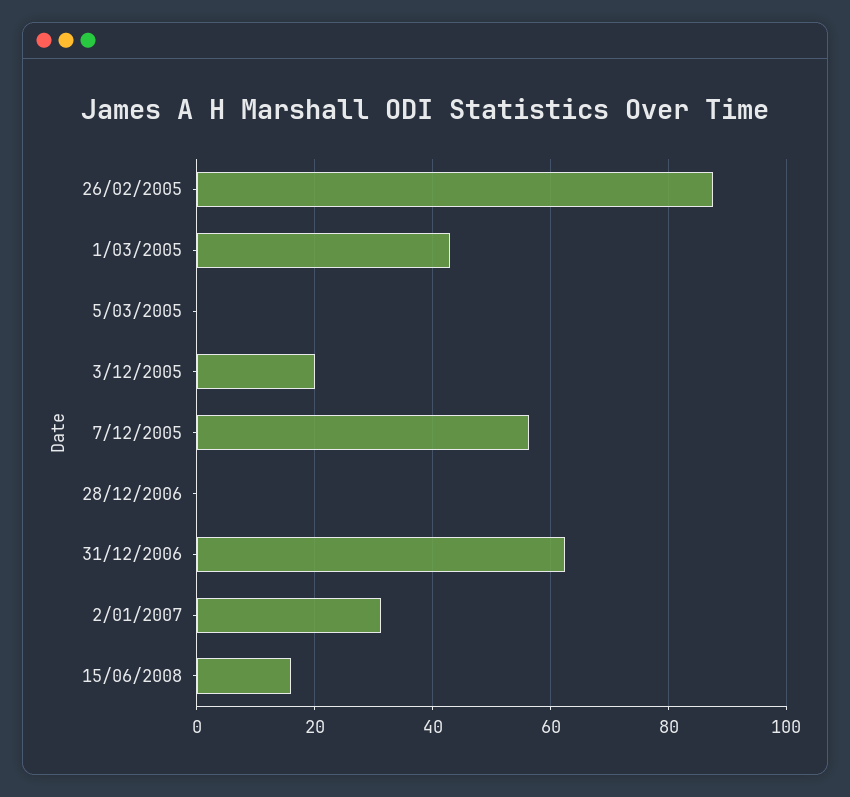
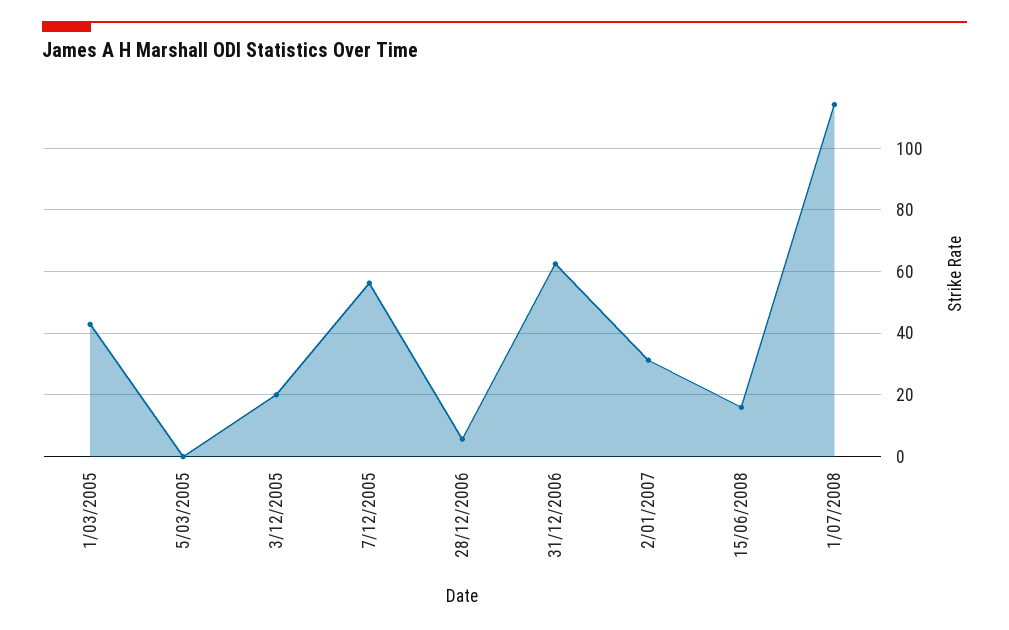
26/02/2005: 88 -> none
28/12/2006: 0 -> 6
1/07/2008: none -> 114

